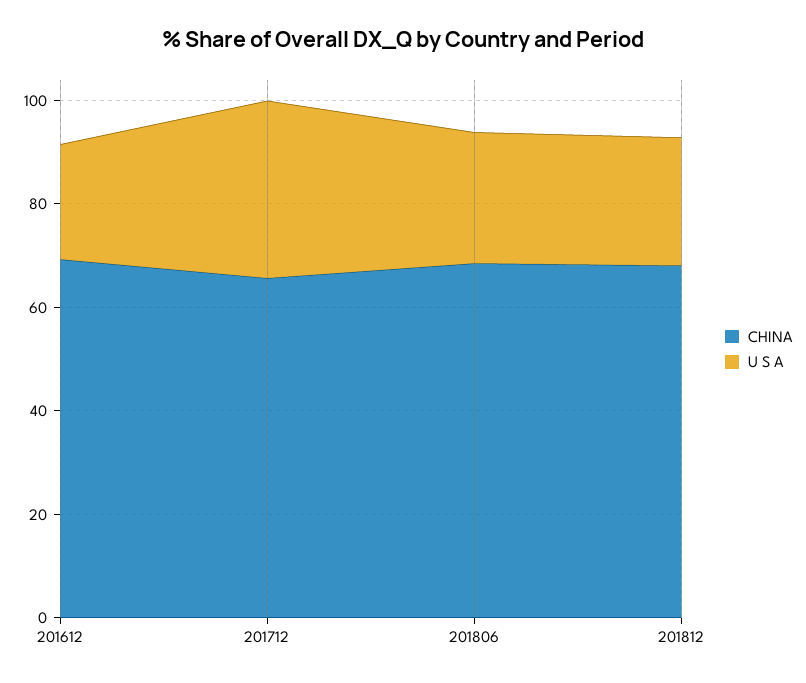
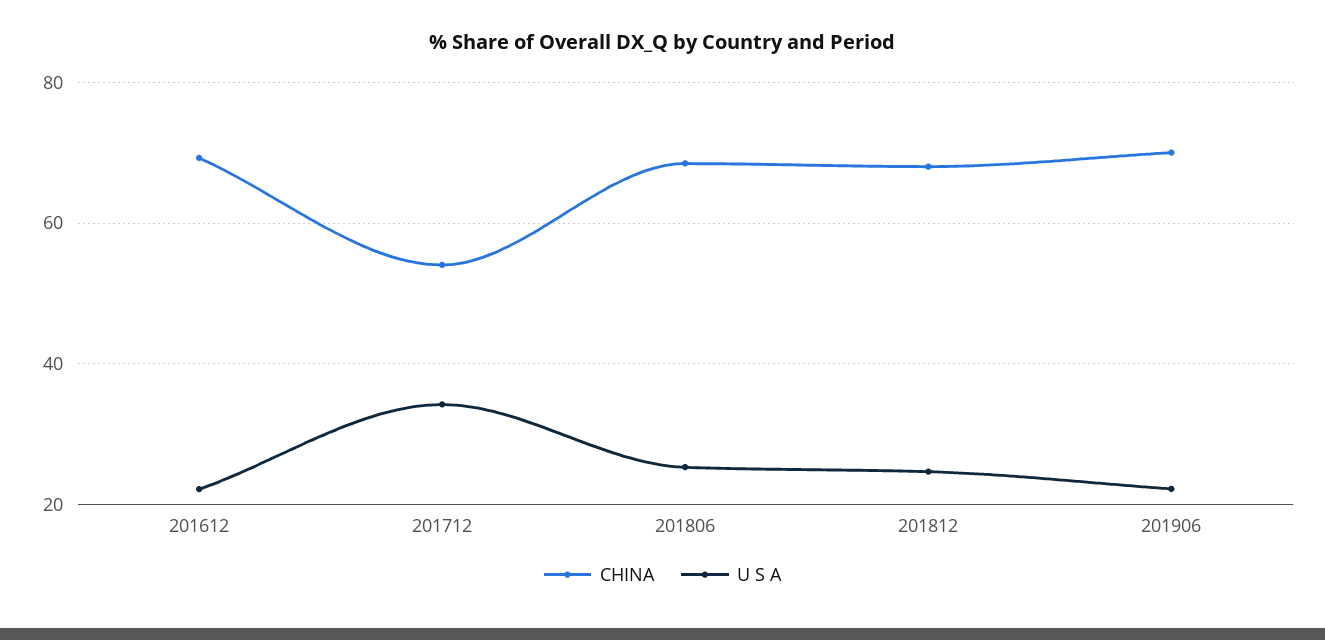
CHINA, 201712: 65 -> 54
CHINA, 201906: none -> 70
U S A, 201906: none -> 22

